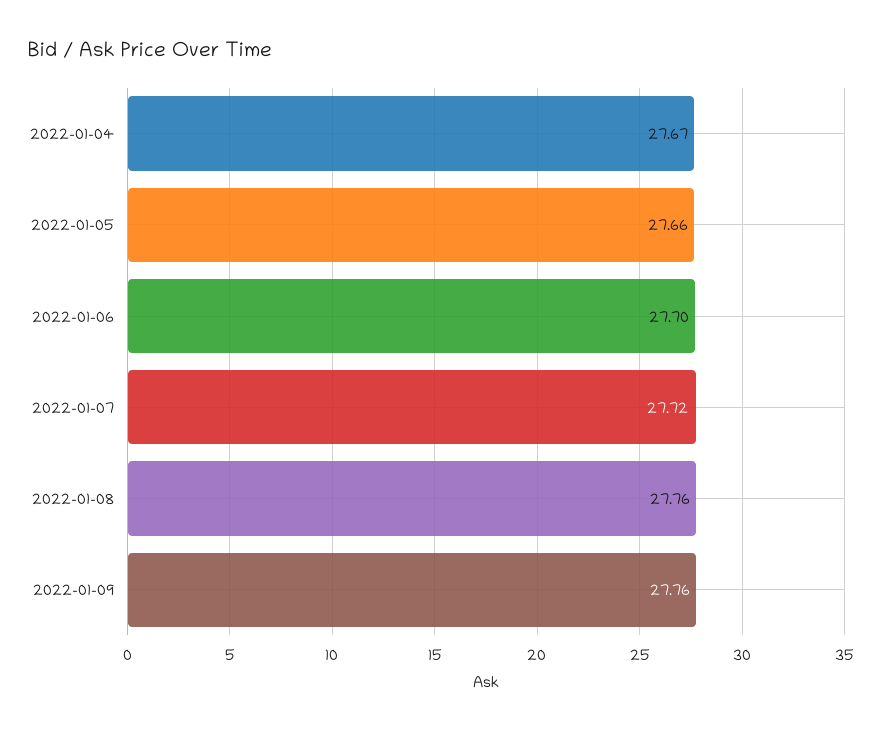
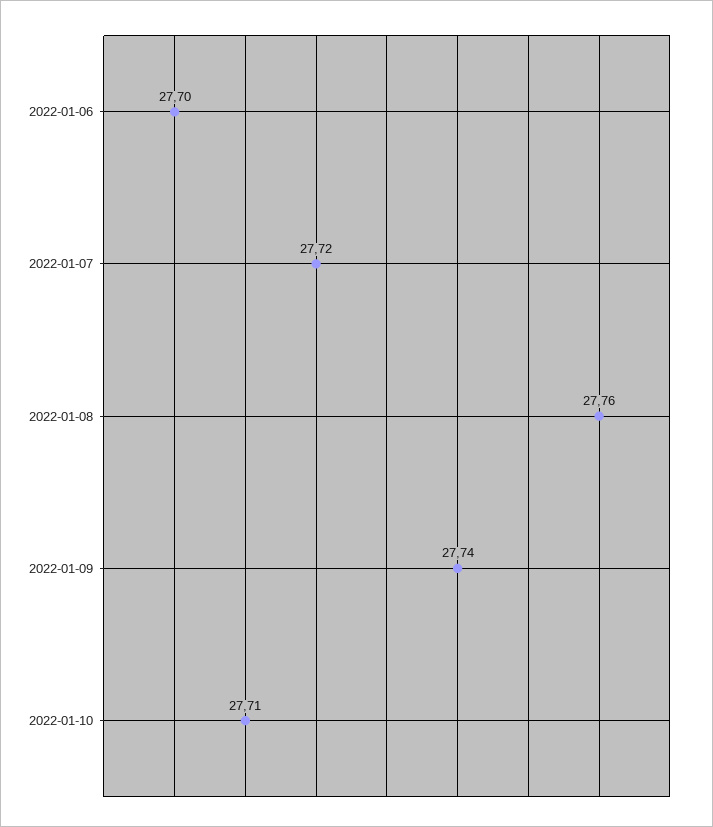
2022-01-04: 27.67 -> none
2022-01-05: 27.66 -> none
2022-01-09: 27.76 -> 27.74
2022-01-10: none -> 27.71

